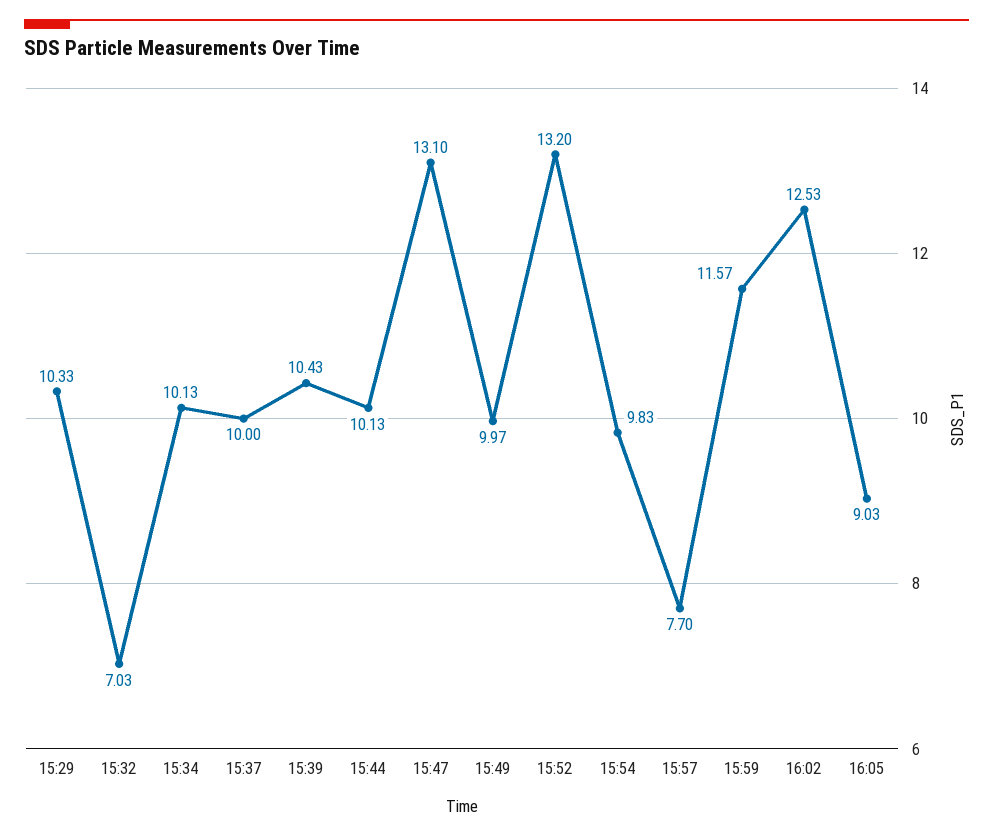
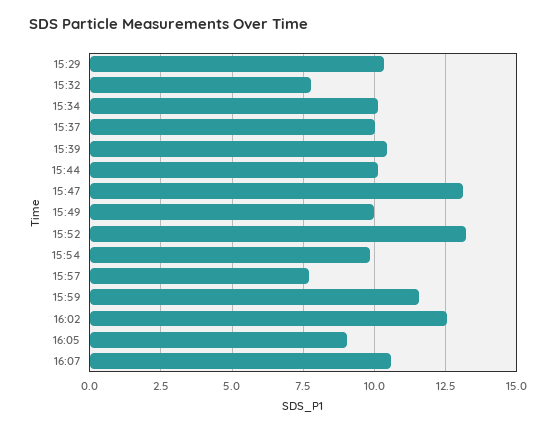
15:32: 7.03 -> 7.75
16:07: none -> 10.5

